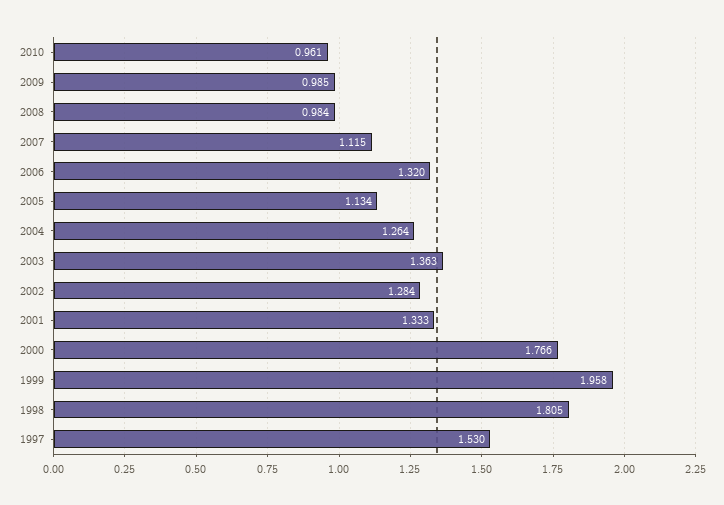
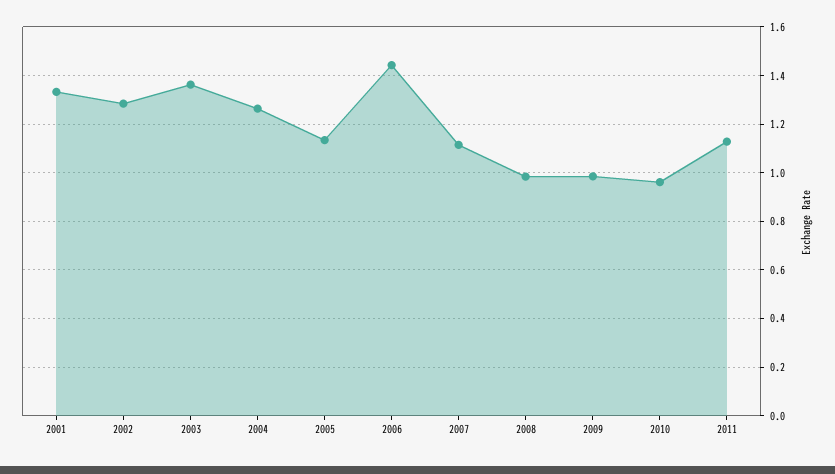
2006: 1.32 -> 1.45
2000: 1.766 -> none
1999: 1.958 -> none
1998: 1.805 -> none
1997: 1.53 -> none
2011: none -> 1.125

